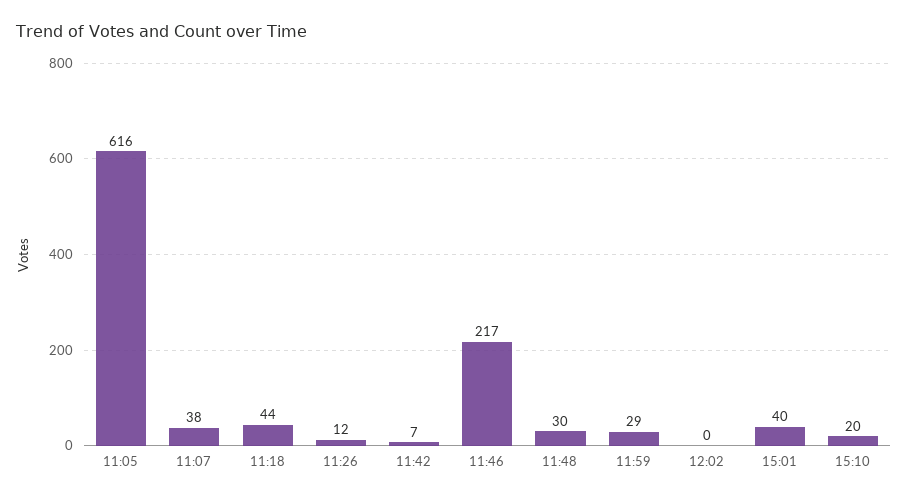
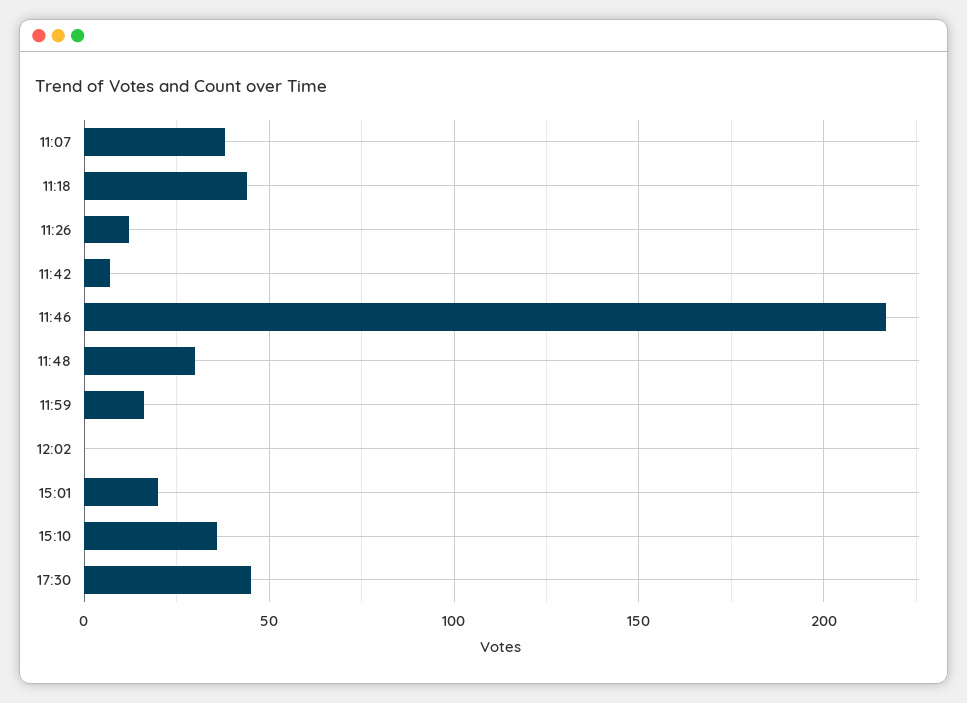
11:05: 616 -> none
11:59: 29 -> 15
15:01: 40 -> 20
15:10: 20 -> 35
17:30: none -> 45

